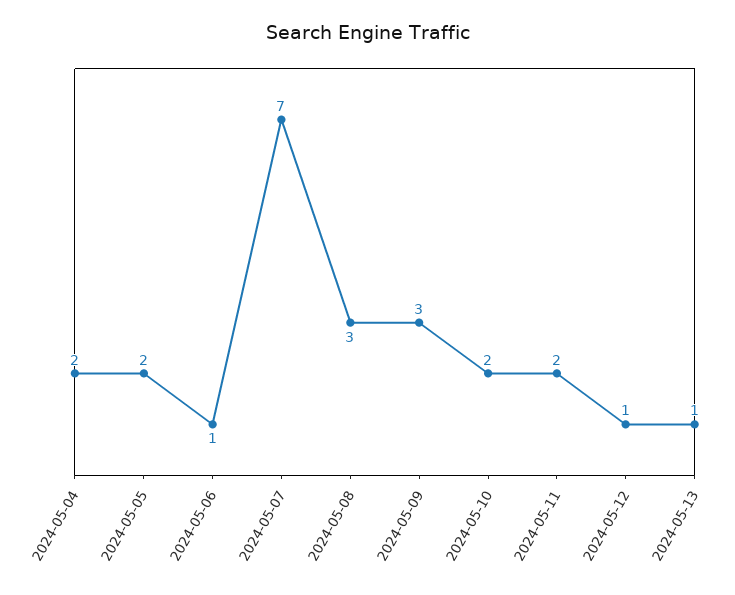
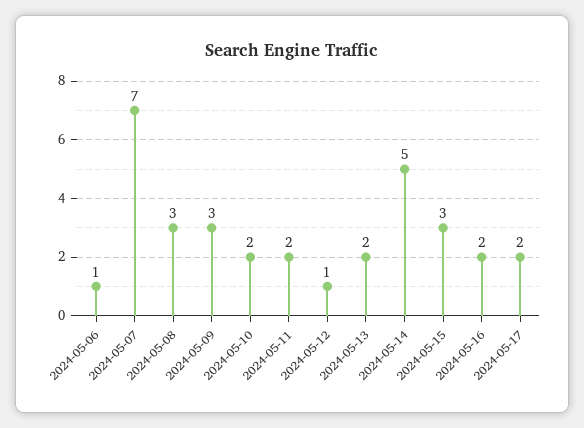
2024-05-04: 2 -> none
2024-05-05: 2 -> none
2024-05-13: 1 -> 2
2024-05-14: none -> 5
2024-05-15: none -> 3
2024-05-16: none -> 2
2024-05-17: none -> 2

